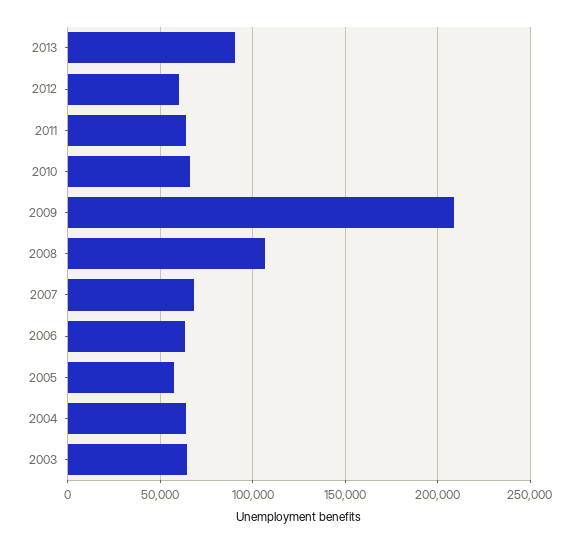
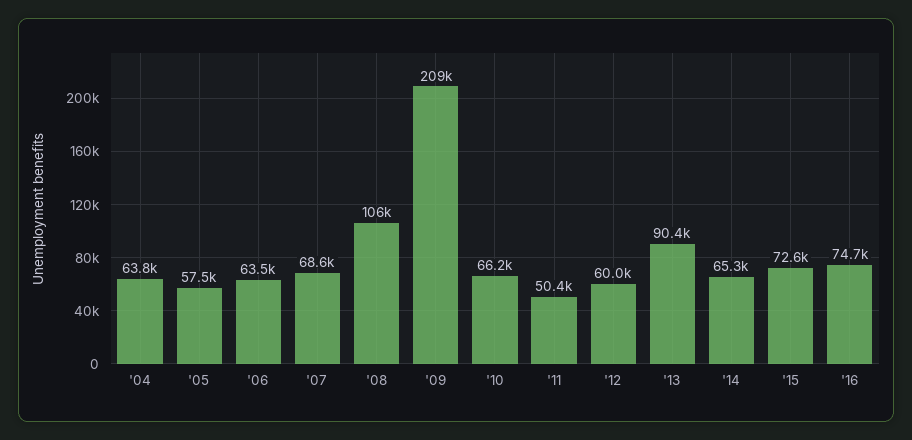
2011: 65000 -> 50400
2003: 65000 -> none
'14: none -> 65300
'15: none -> 72600
'16: none -> 74700

